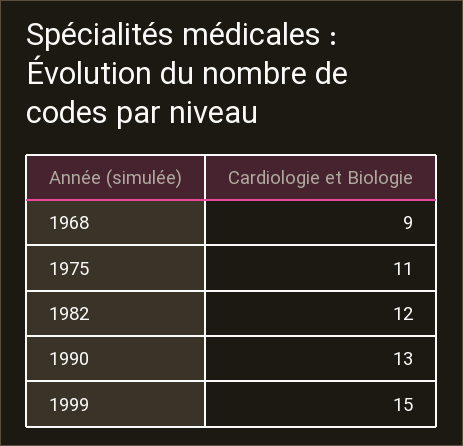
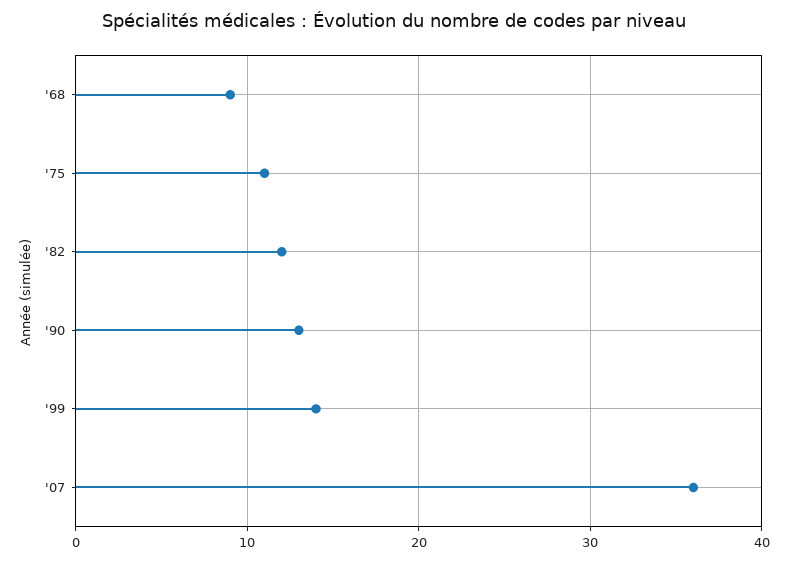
1999: 15 -> 14
'07: none -> 36

